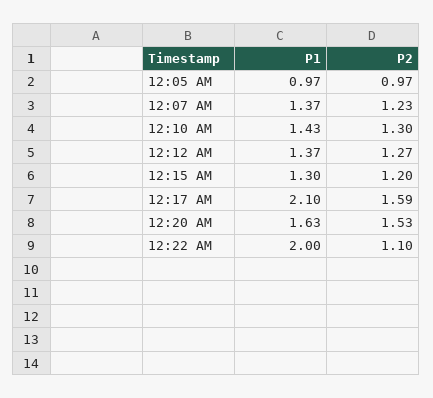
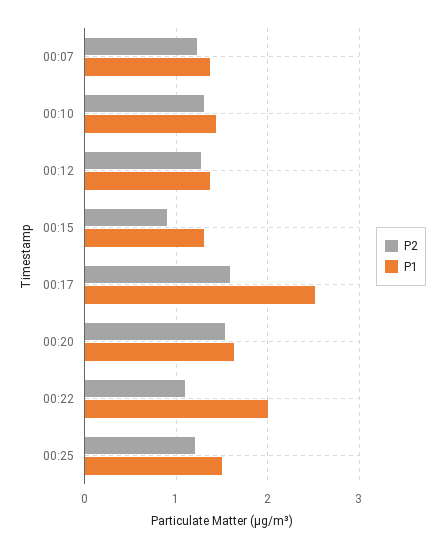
P1, 12:05 AM: 0.97 -> none
P2, 12:05 AM: 0.97 -> none
P2, 12:15 AM: 1.2 -> 0.9
P1, 12:17 AM: 2.1 -> 2.5
P2, 00:25: none -> 1.2
P1, 00:25: none -> 1.5

